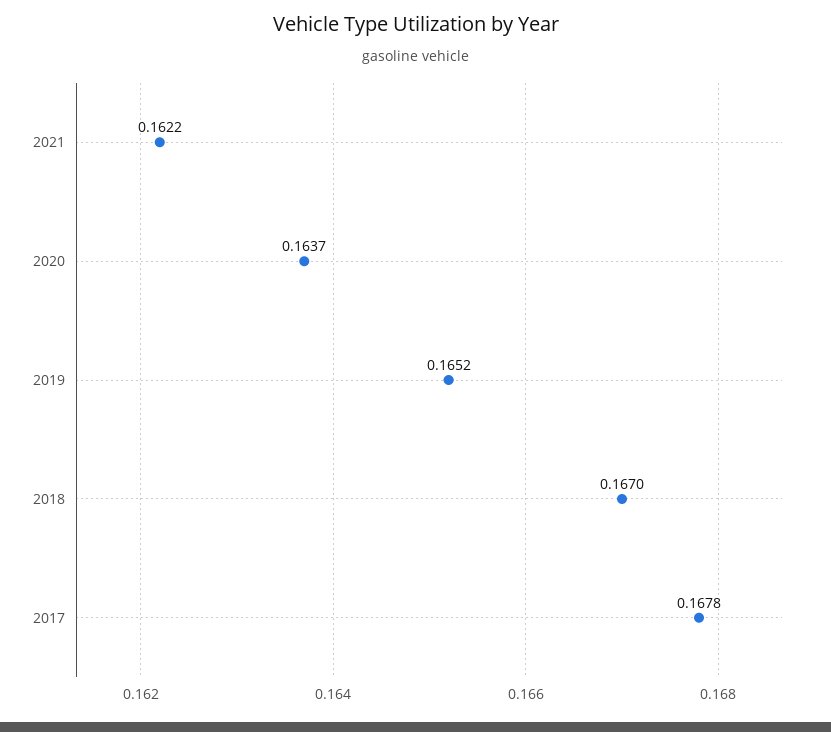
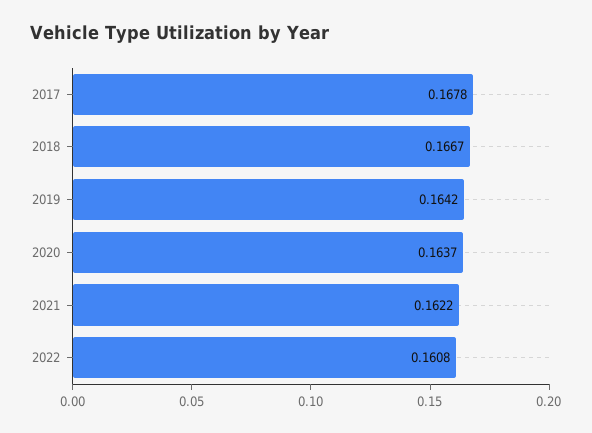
2019: 0.1652 -> 0.1642
2018: 0.167 -> 0.1667
2022: none -> 0.1608

